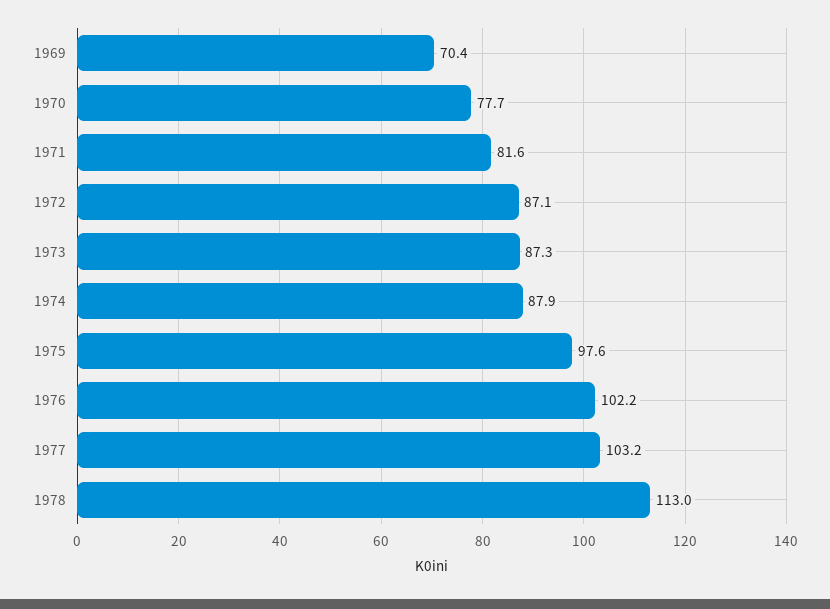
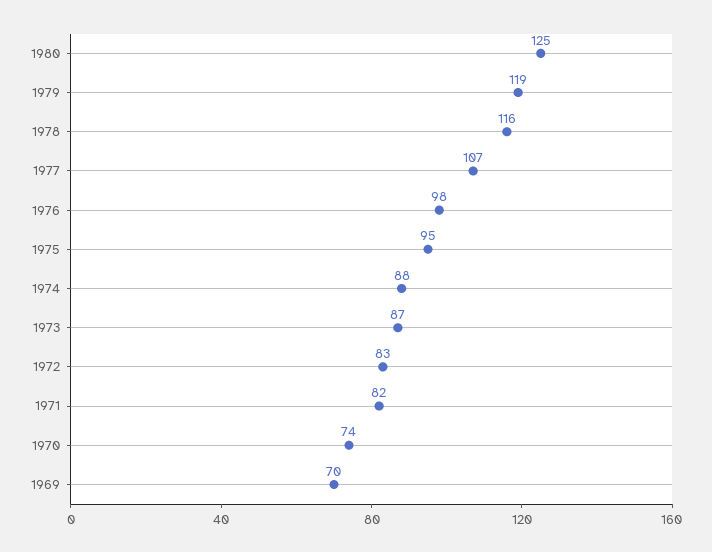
1970: 77.7 -> 74
1972: 87.1 -> 83
1975: 97.6 -> 95
1976: 102.2 -> 98
1977: 103.2 -> 107
1978: 113 -> 116
1980: none -> 125
1979: none -> 119

